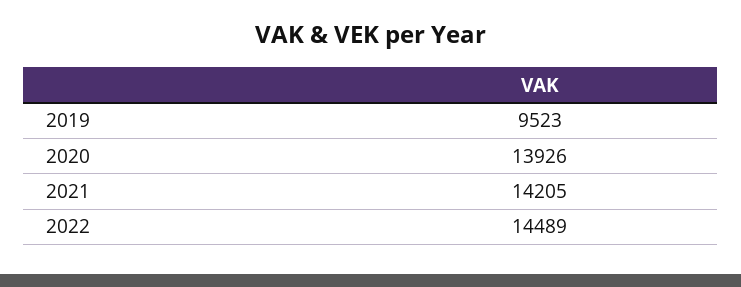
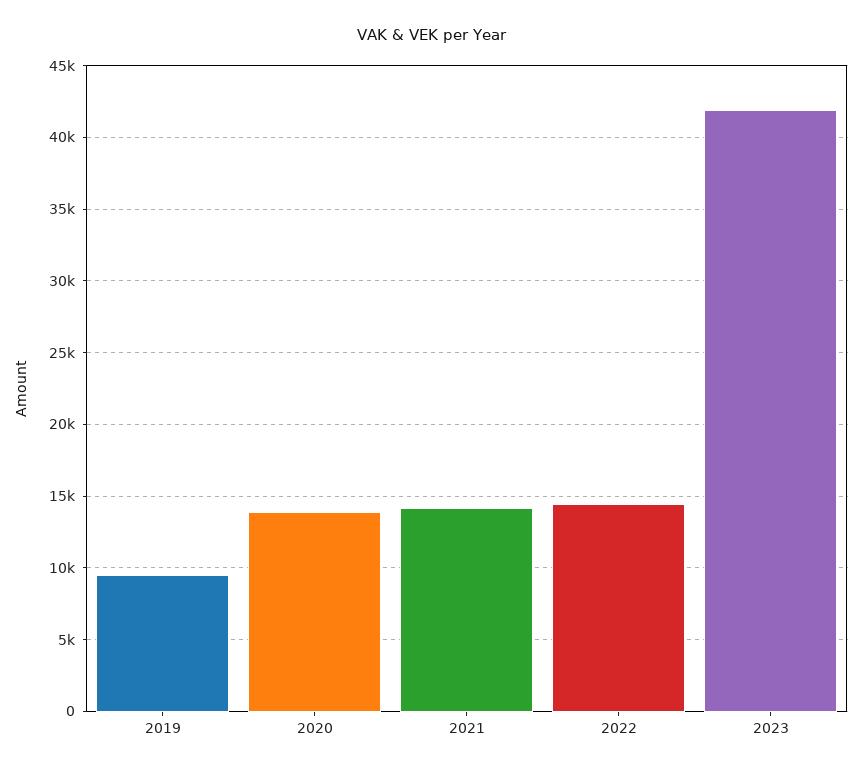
2023: none -> 42000

